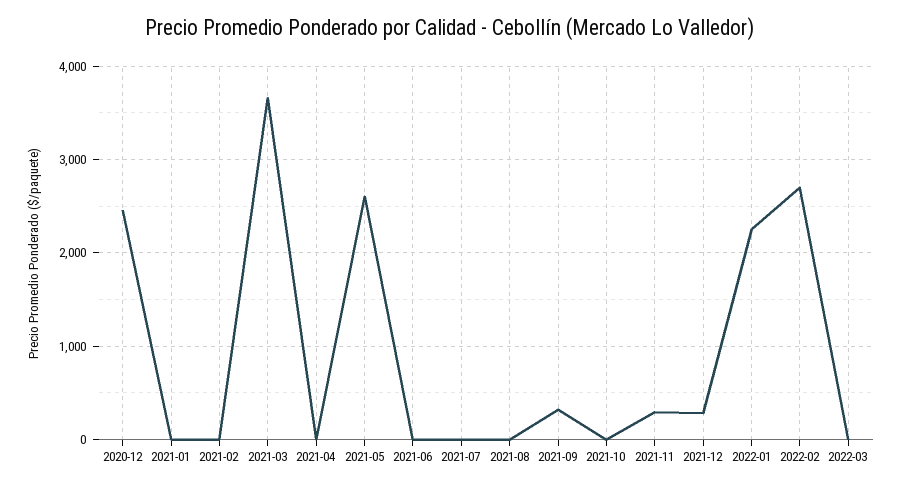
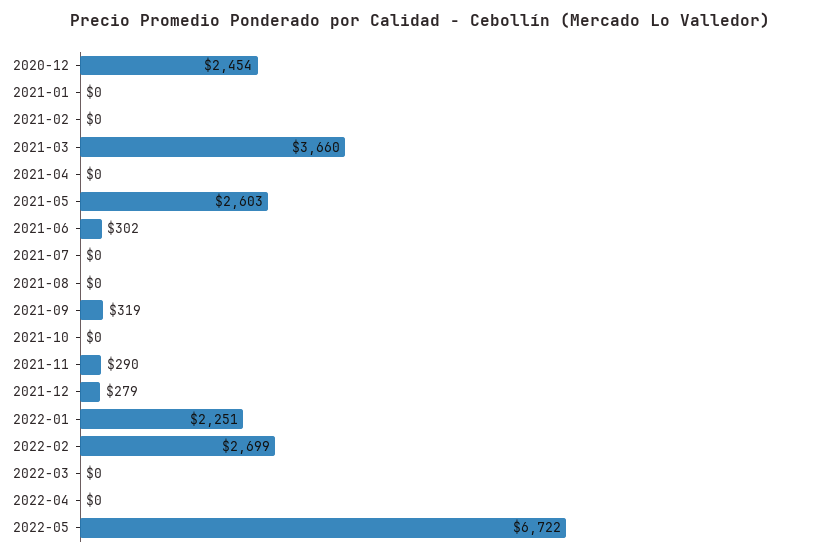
2021-06: 0 -> 302
2022-04: none -> 0
2022-05: none -> 6722

